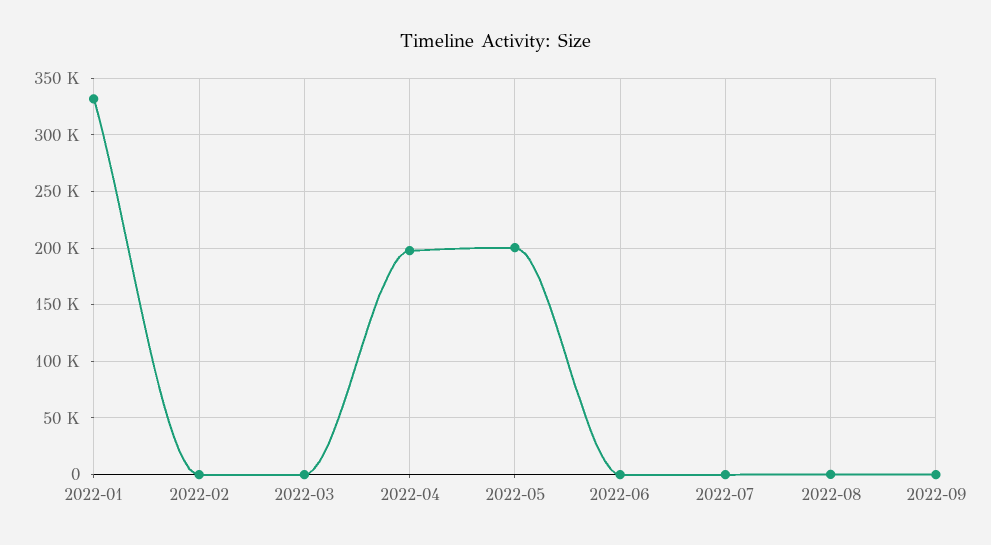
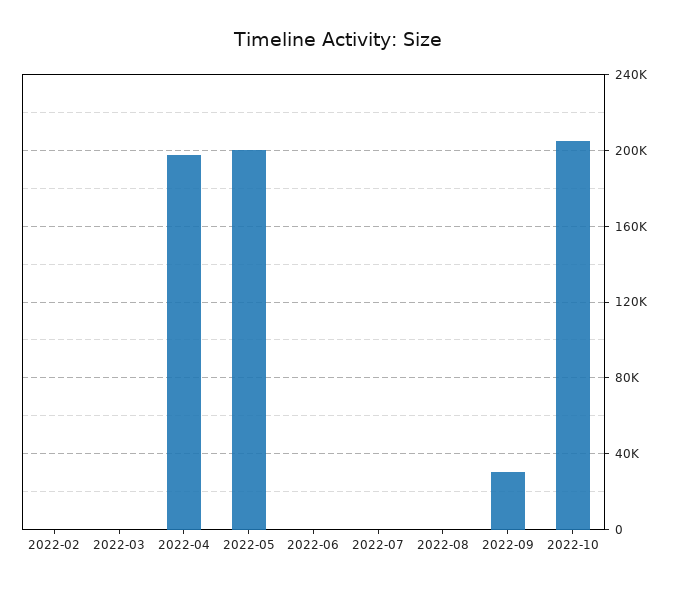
2022-01: 330000 -> none
2022-09: 0 -> 30000
2022-10: none -> 205000

